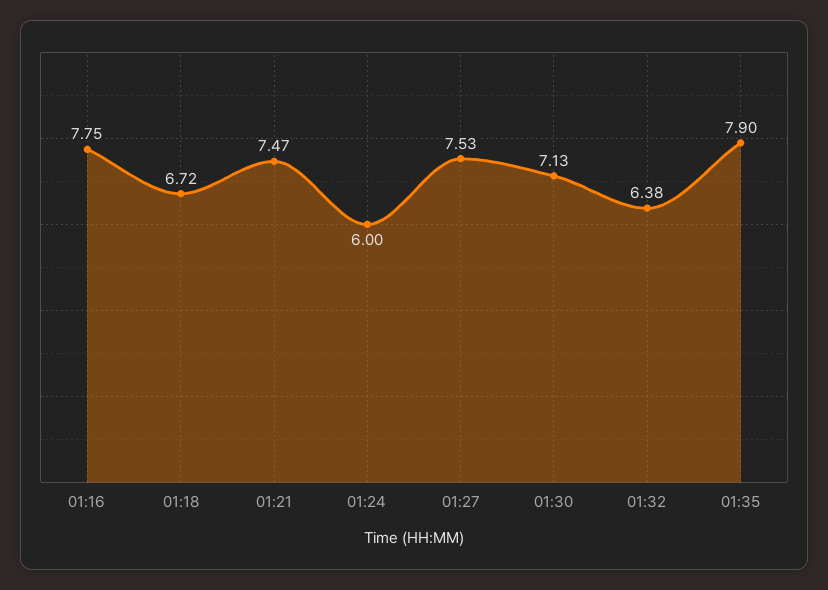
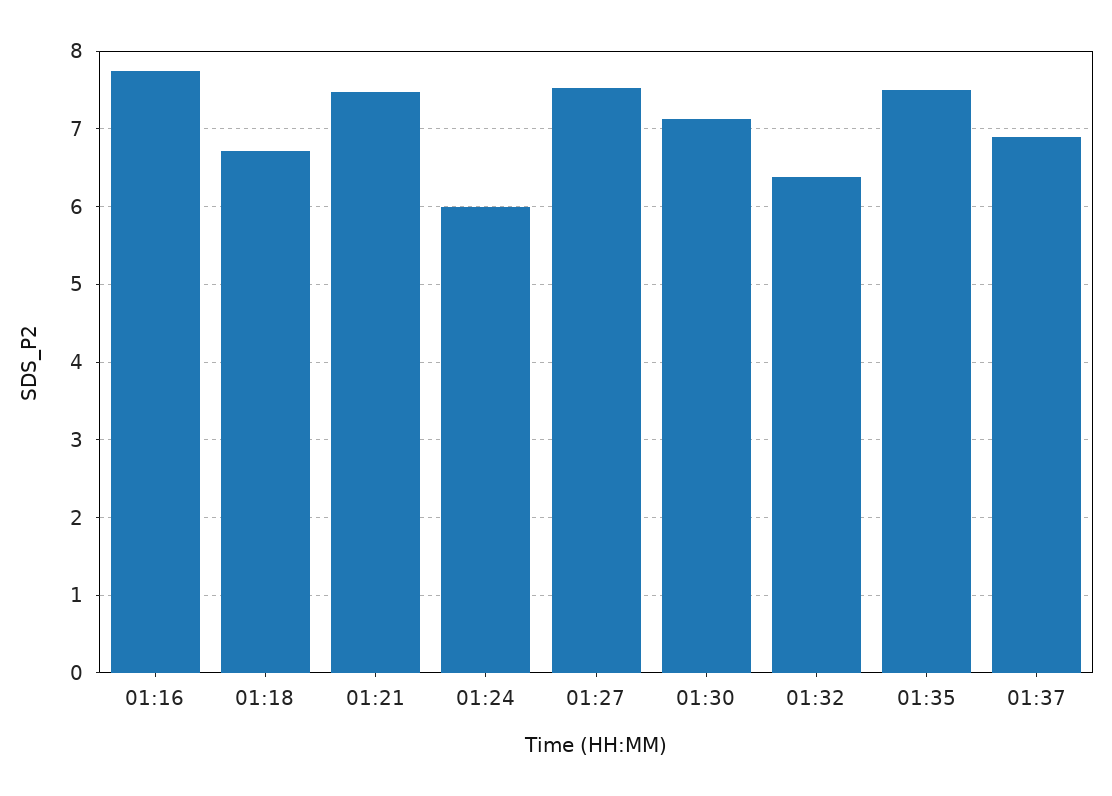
01:35: 7.9 -> 7.5
01:37: none -> 6.9

